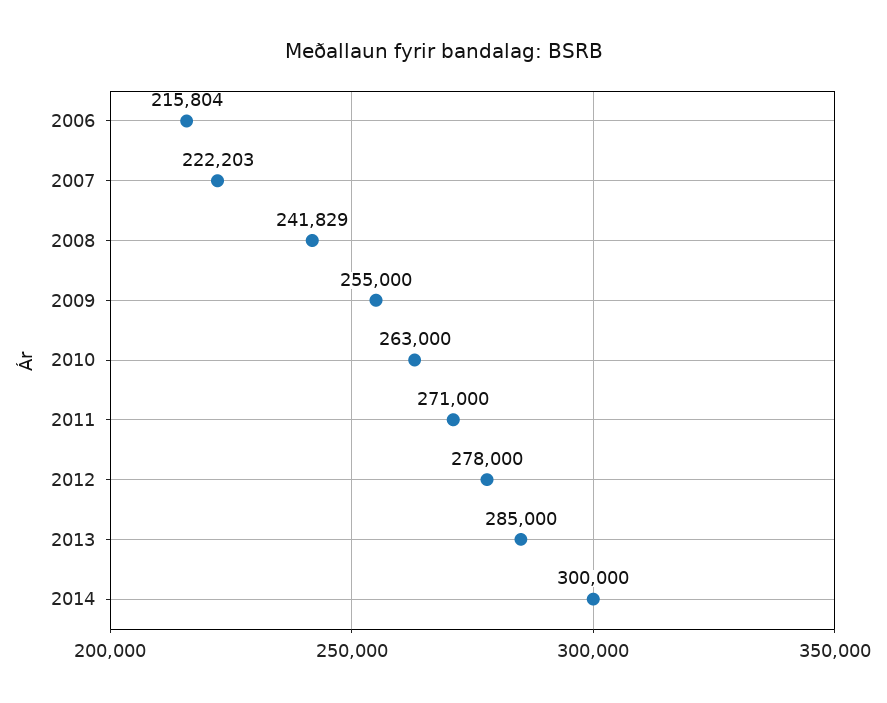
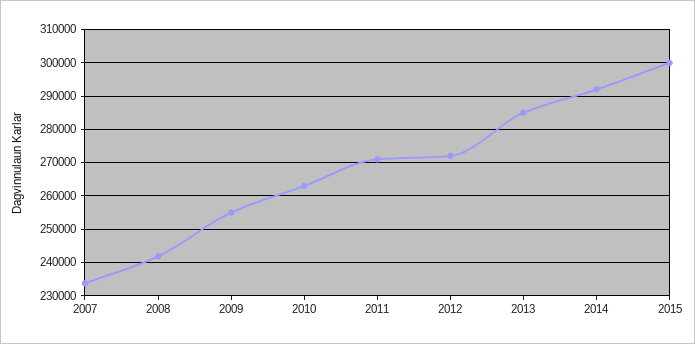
2006: 215804 -> none
2007: 222203 -> 234000
2012: 278000 -> 272000
2014: 300000 -> 292000
2015: none -> 300000

